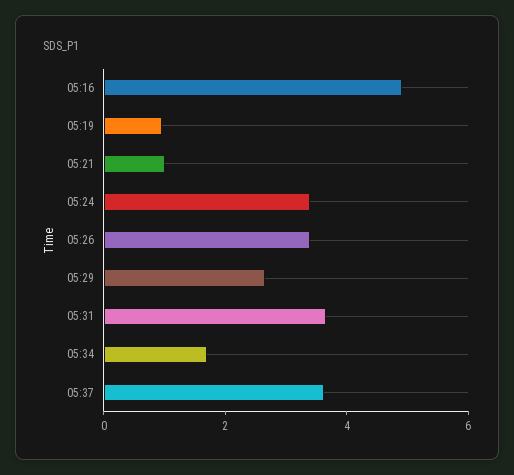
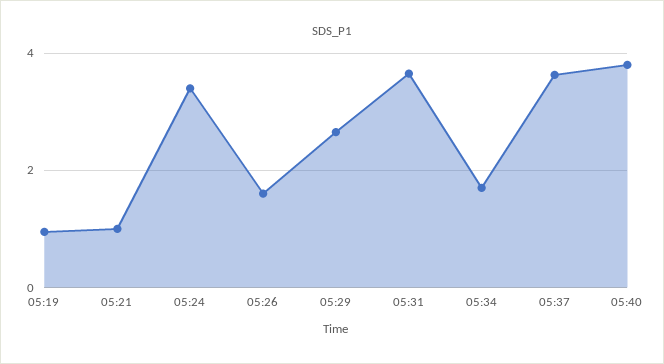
05:16: 5 -> none
05:26: 3.5 -> 1.6
05:40: none -> 3.8

